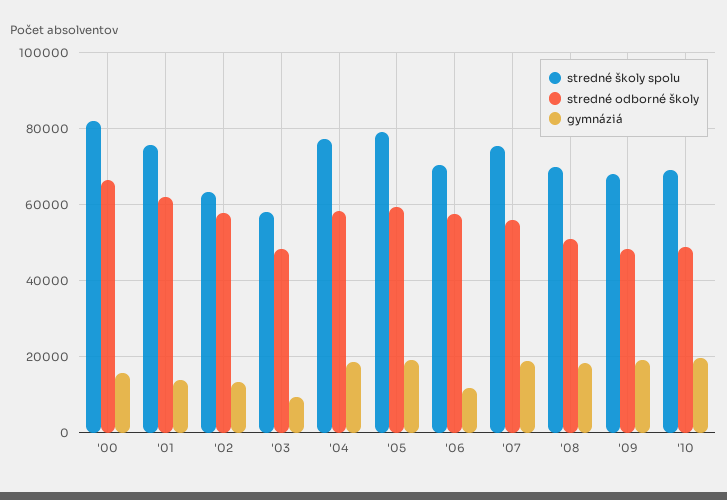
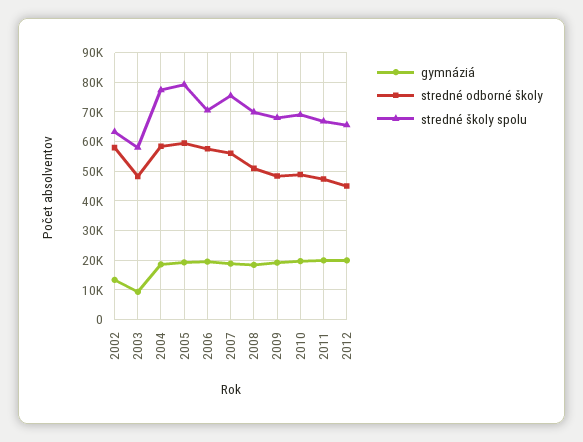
stredné školy spolu, '00: 82000 -> none
stredné odborné školy, '00: 66000 -> none
gymnáziá, '00: 16000 -> none
stredné školy spolu, '01: 76000 -> none
stredné odborné školy, '01: 62000 -> none
gymnáziá, '01: 14000 -> none
gymnáziá, '06: 12000 -> 20000
gymnáziá, 2011: none -> 20000
stredné odborné školy, 2011: none -> 47500
stredné školy spolu, 2011: none -> 67500
gymnáziá, 2012: none -> 20000
stredné odborné školy, 2012: none -> 45000
stredné školy spolu, 2012: none -> 65000

